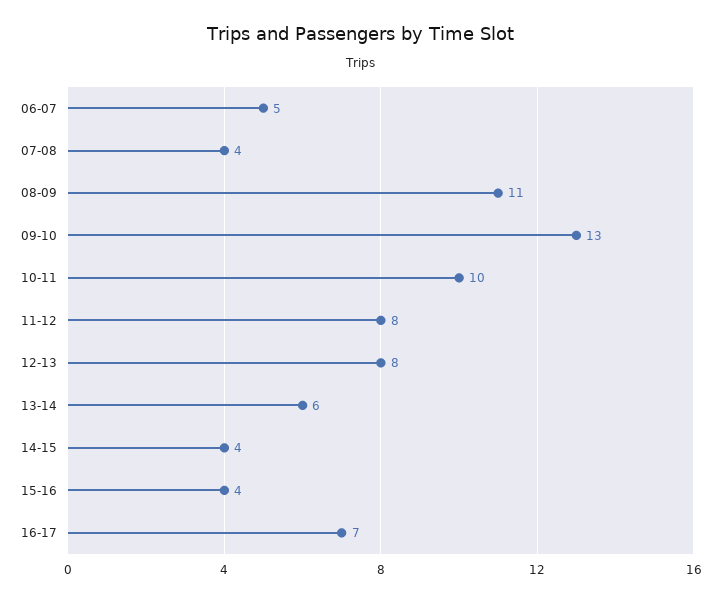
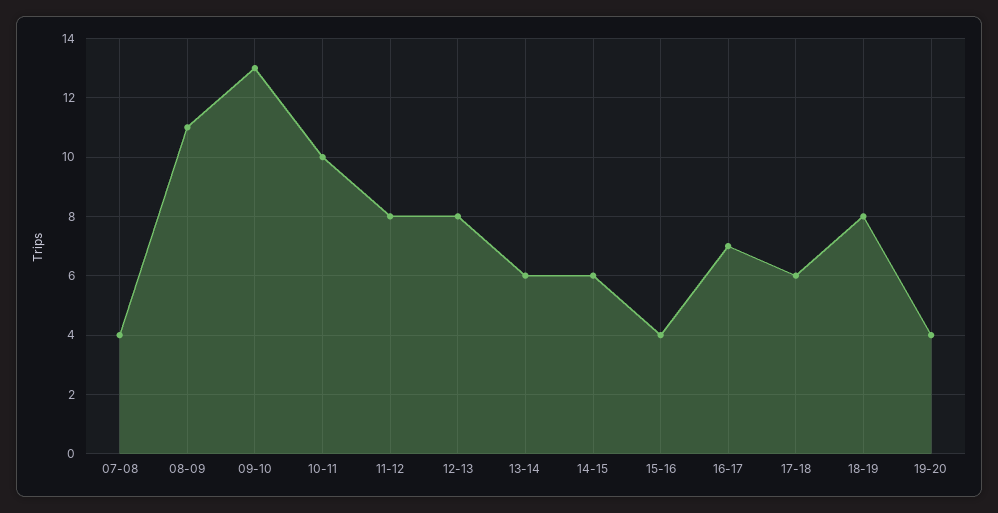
06-07: 5 -> none
14-15: 4 -> 6
17-18: none -> 6
18-19: none -> 8
19-20: none -> 4

